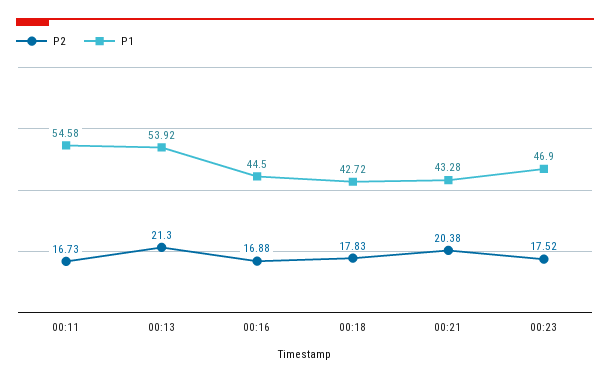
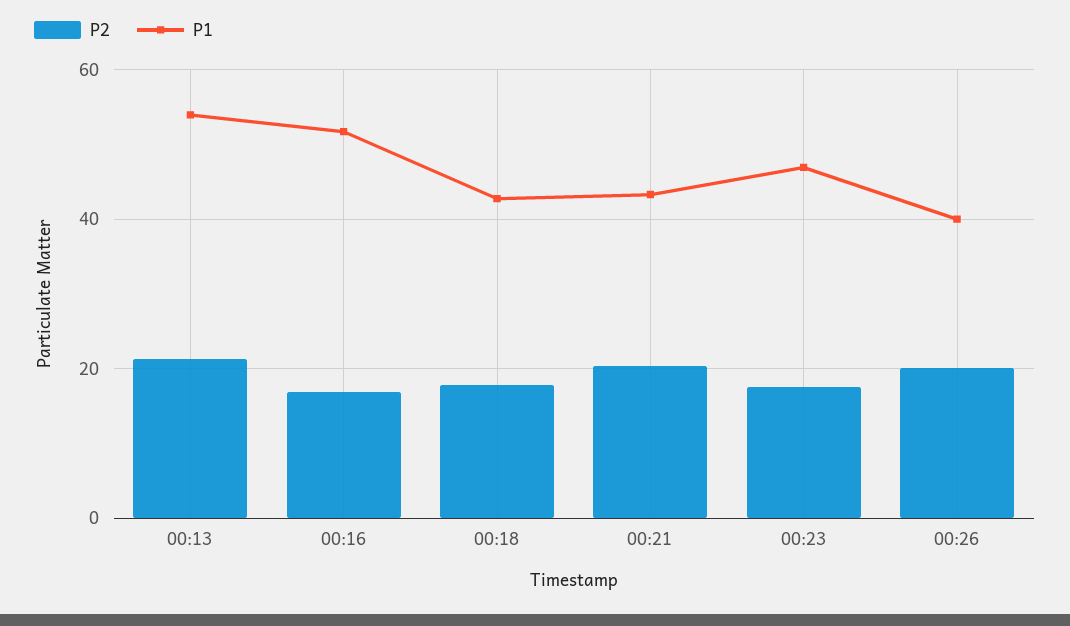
P2, 00:11: 16.73 -> none
P1, 00:11: 54.58 -> none
P1, 00:16: 44.5 -> 52
P2, 00:26: none -> 20
P1, 00:26: none -> 40

